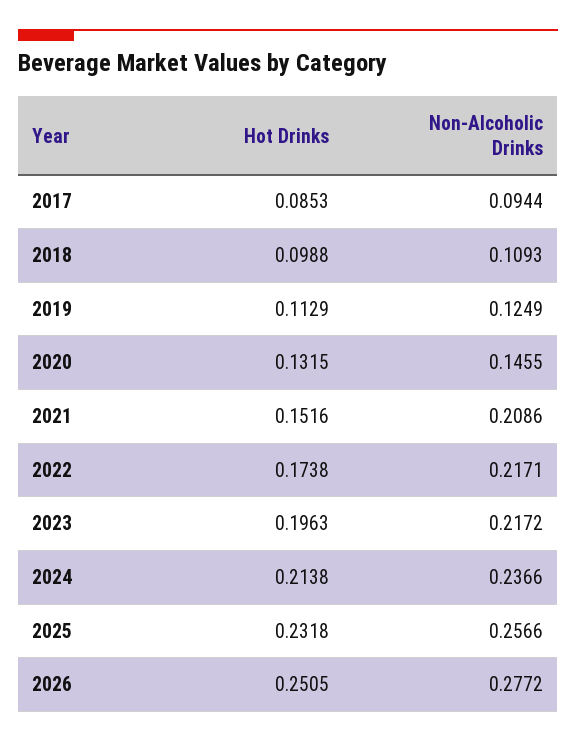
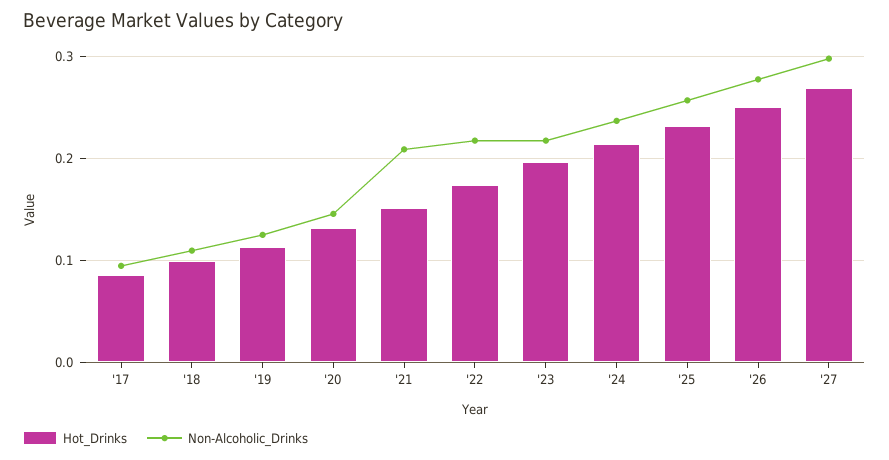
Hot Drinks, '27: none -> 0.27
Non-Alcoholic Drinks, '27: none -> 0.3

